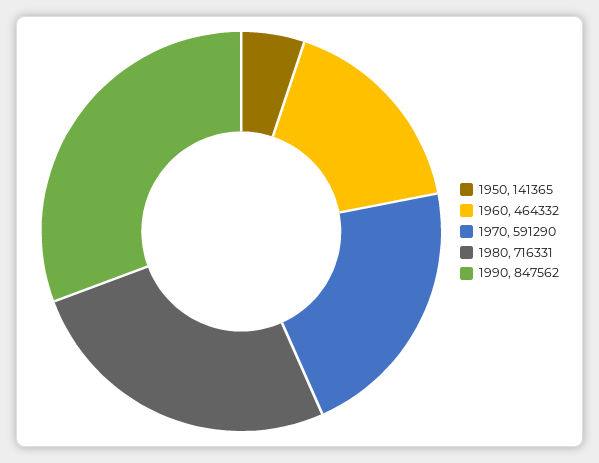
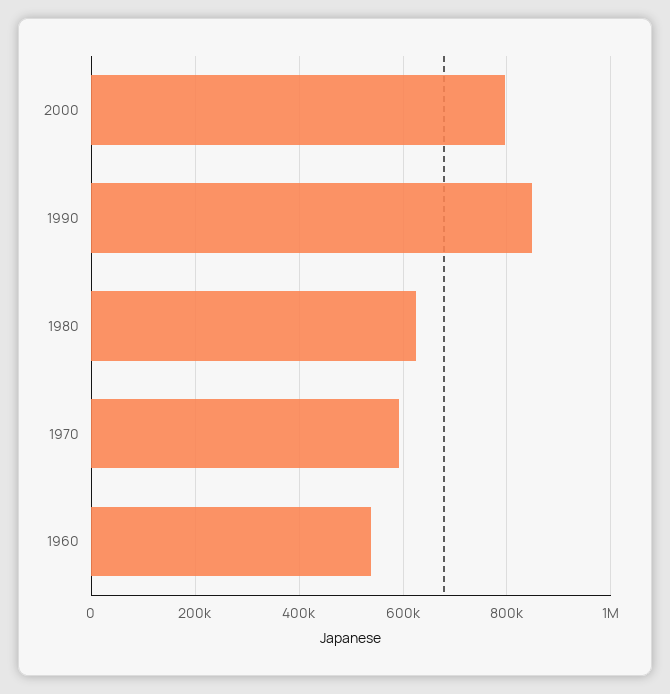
1950: 141365 -> none
1960: 464332 -> 540000
1980: 716331 -> 620000
2000: none -> 800000

